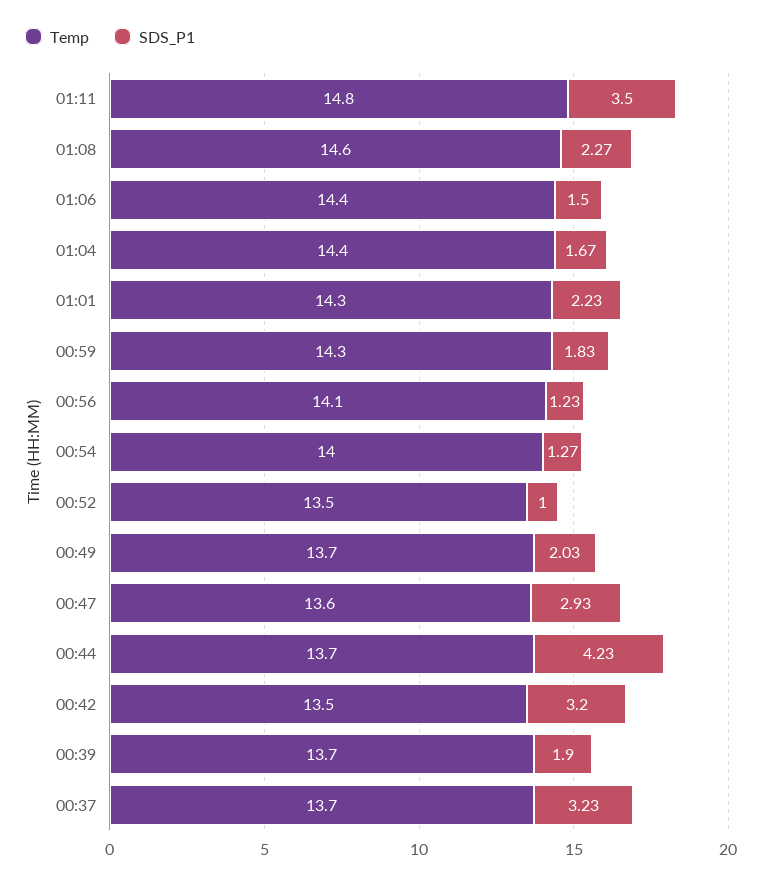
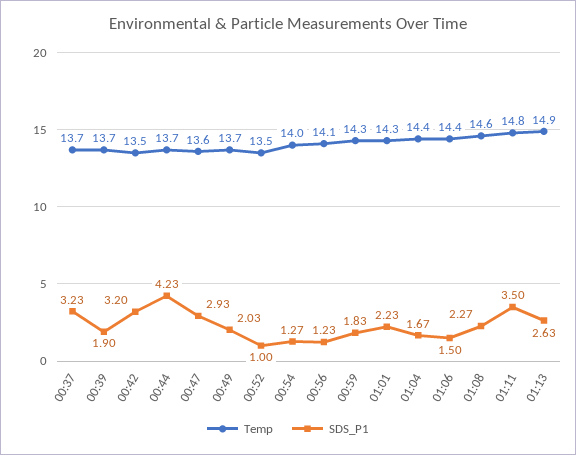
Temp, 01:13: none -> 14.9
SDS_P1, 01:13: none -> 2.63

